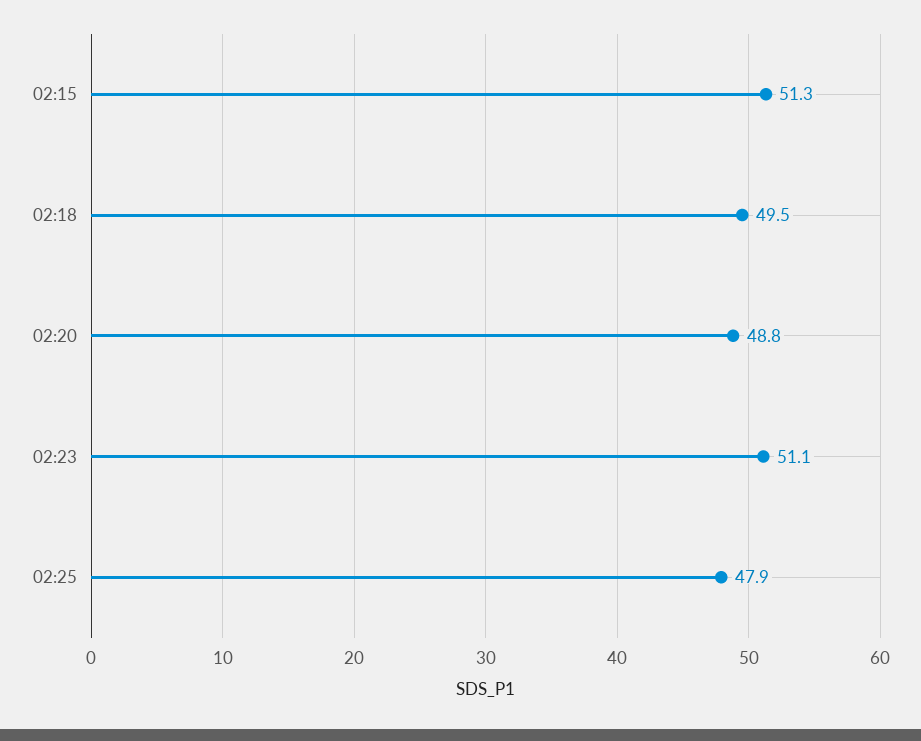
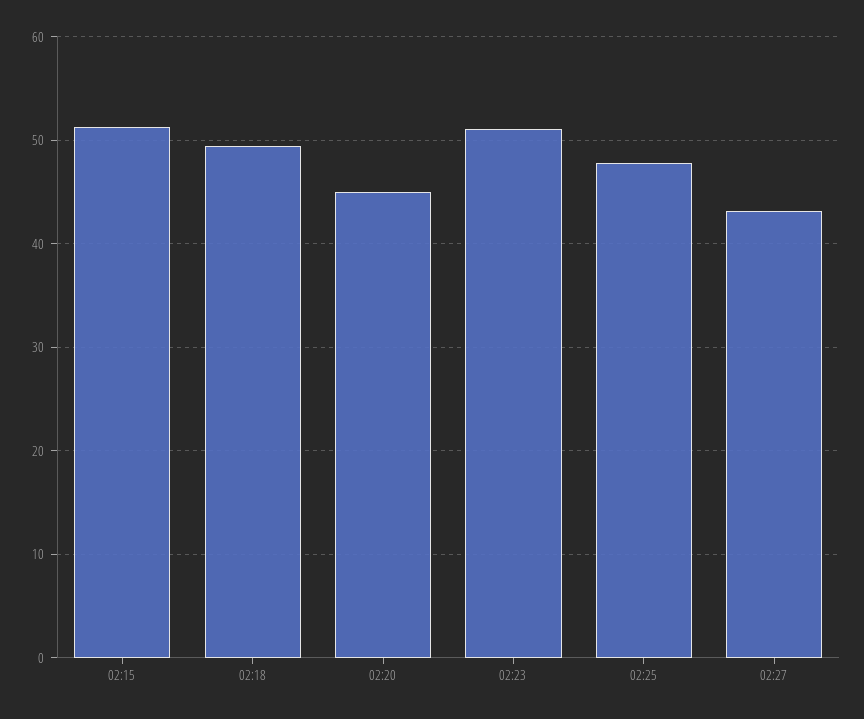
02:20: 48.8 -> 45
02:27: none -> 43

